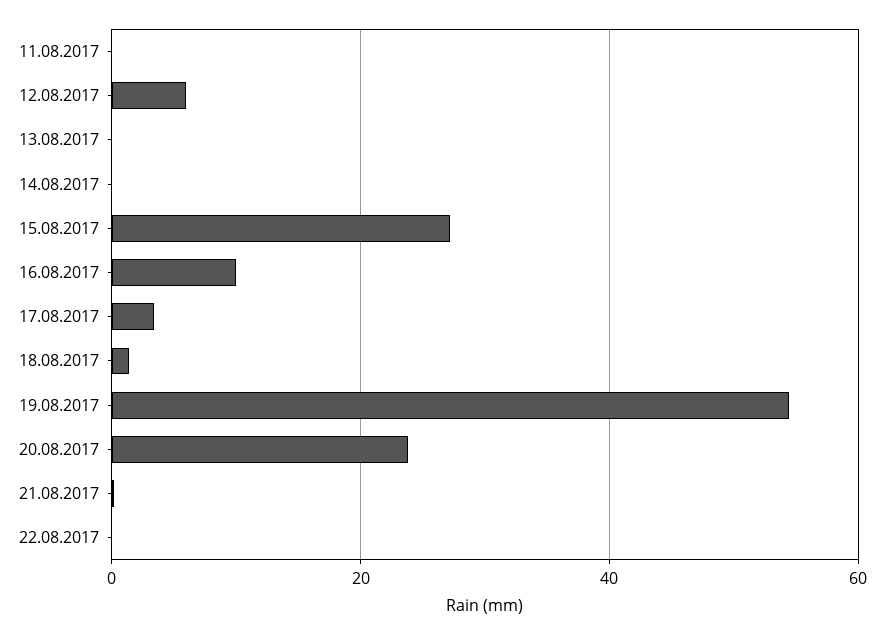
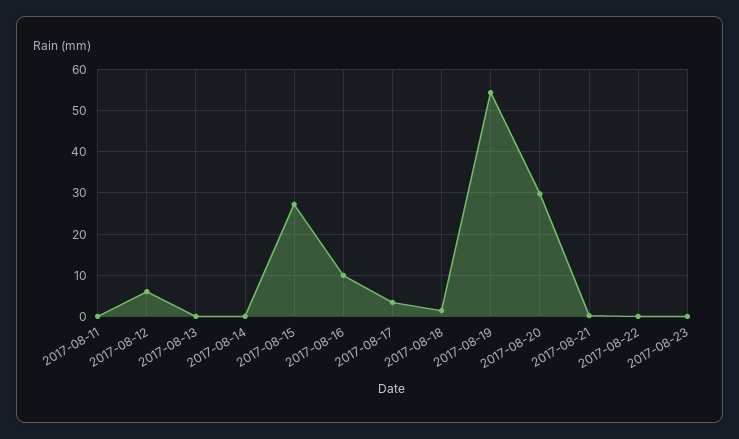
20.08.2017: 24 -> 30
2017-08-23: none -> 0

